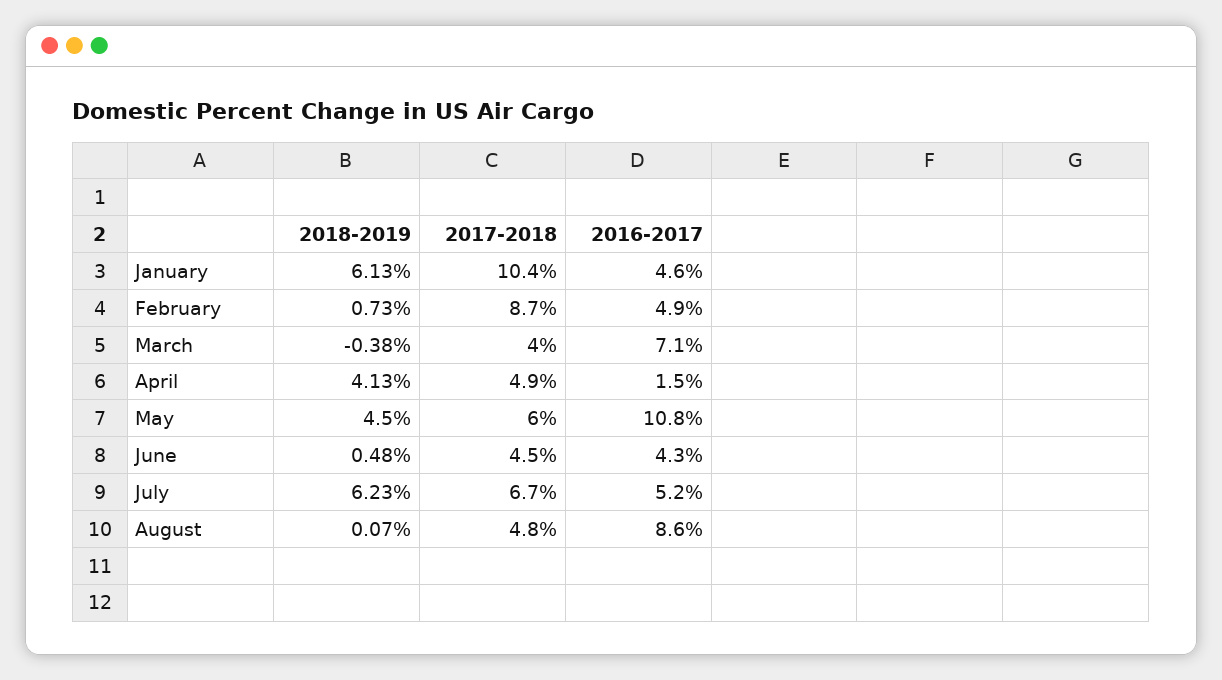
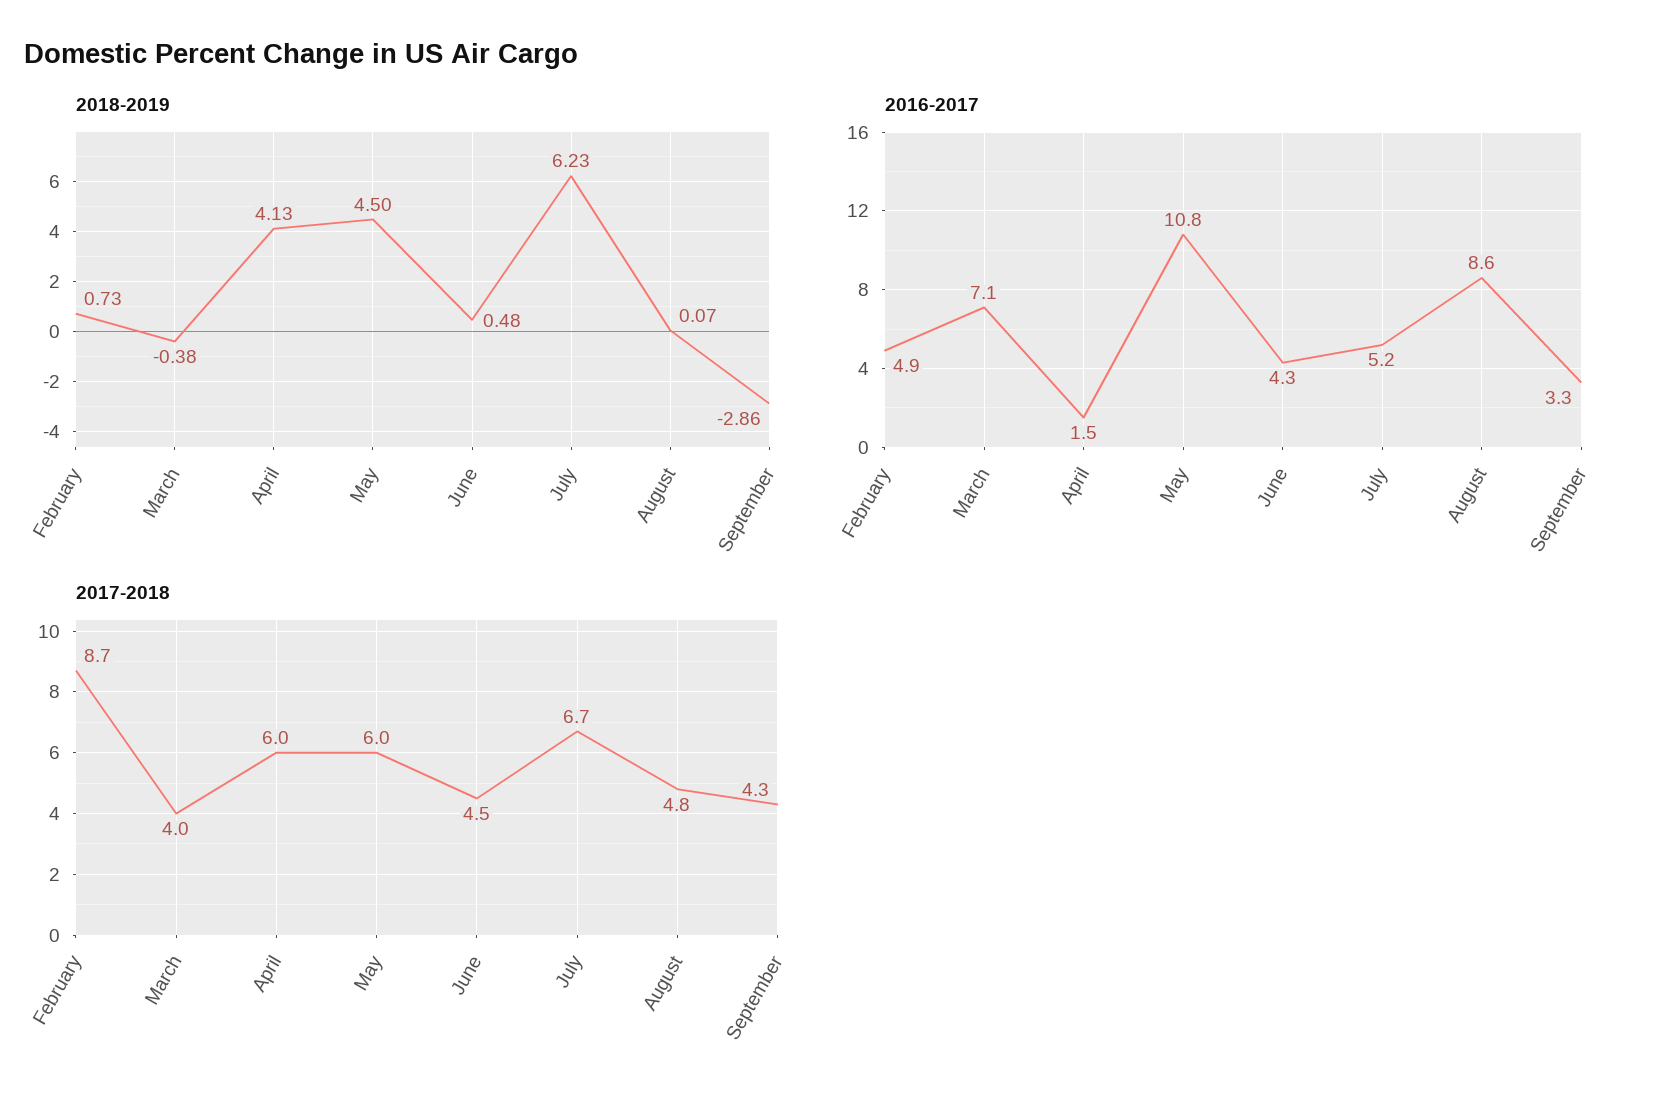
2018-2019, January: 6.13 -> none
2017-2018, January: 10.4 -> none
2016-2017, January: 4.6 -> none
2017-2018, April: 4.9 -> 6
2018-2019, September: none -> -2.86
2016-2017, September: none -> 3.3
2017-2018, September: none -> 4.3

